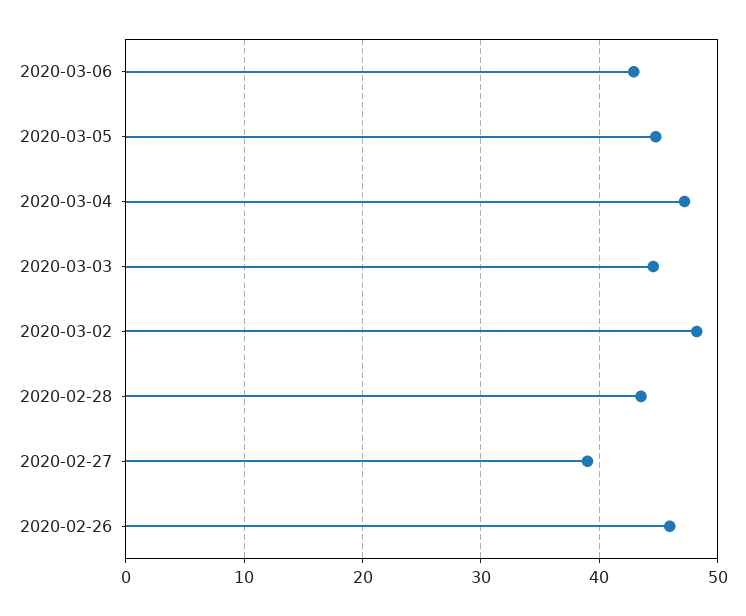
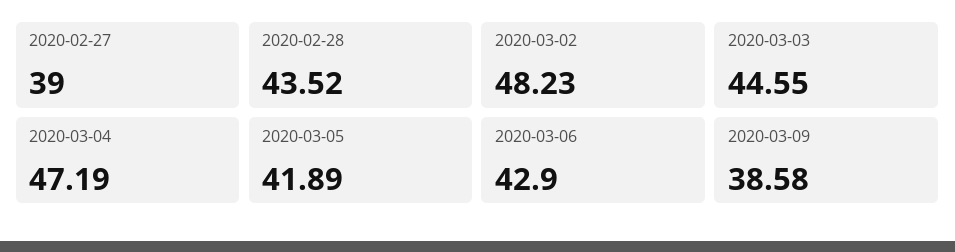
2020-03-05: 45 -> 41.89
2020-02-26: 46 -> none
2020-03-09: none -> 38.58

